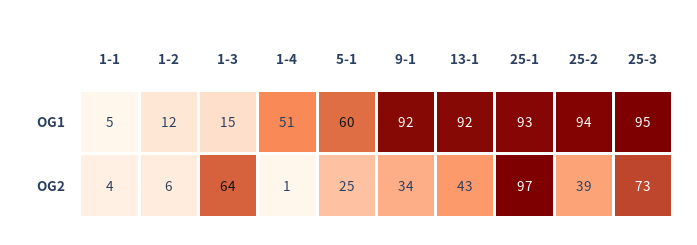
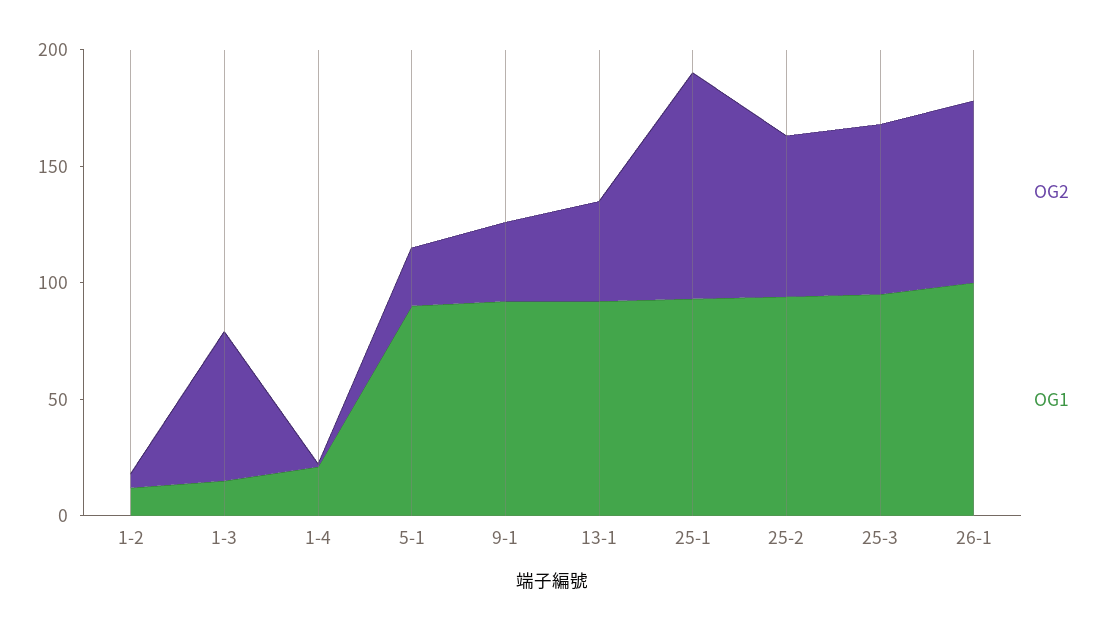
OG1, 1-1: 5 -> none
OG1, 1-4: 51 -> 20
OG1, 5-1: 60 -> 90
OG2, 1-1: 4 -> none
OG2, 25-2: 39 -> 70
OG2, 26-1: none -> 80
OG1, 26-1: none -> 100

